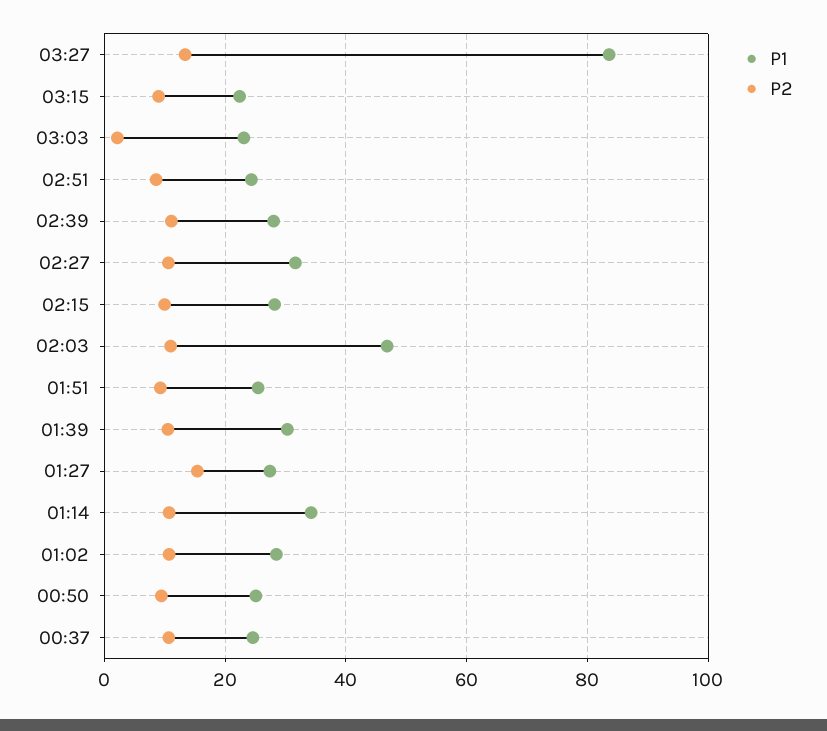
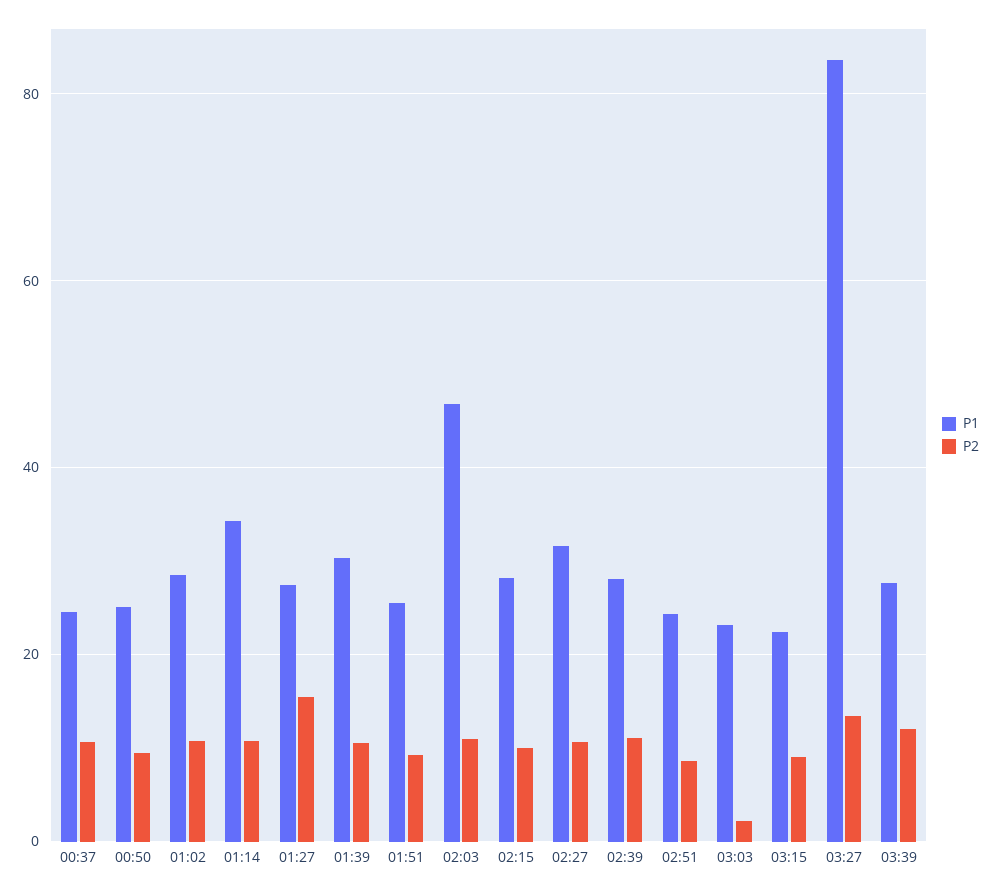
P1, 03:39: none -> 28
P2, 03:39: none -> 12

